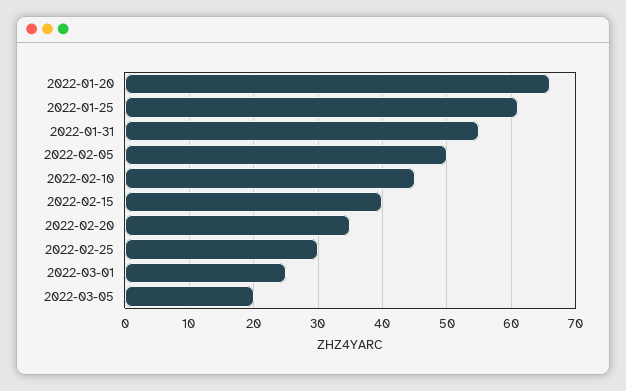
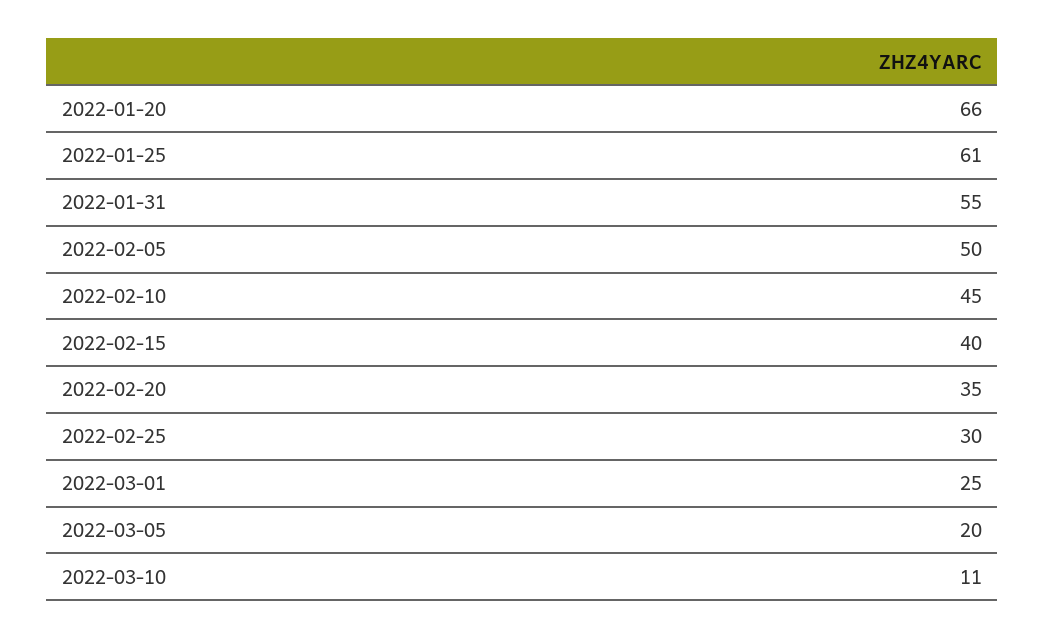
2022-03-10: none -> 11

